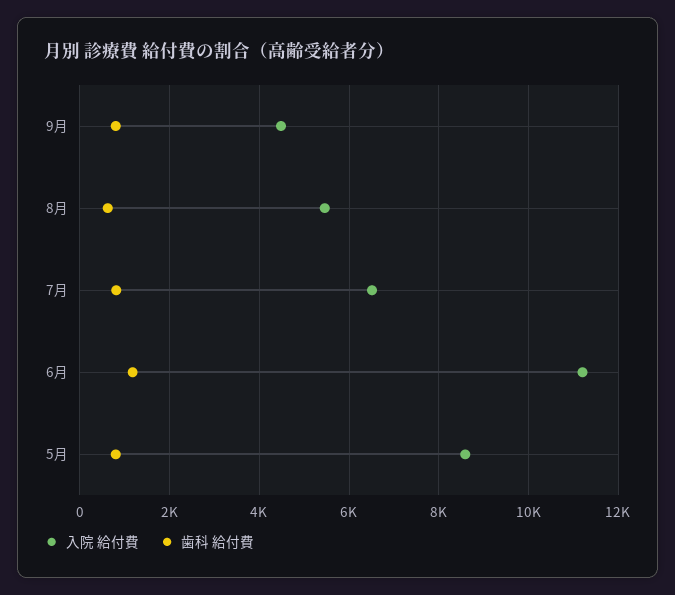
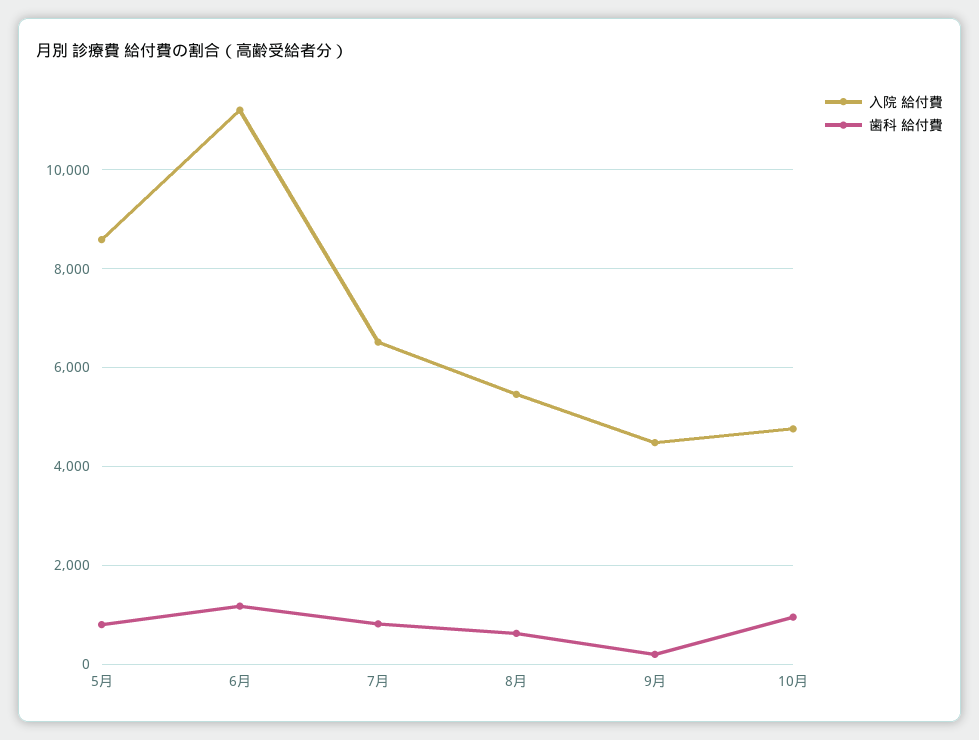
歯科 給付費, 9月: 800 -> 200
入院 給付費, 10月: none -> 4800
歯科 給付費, 10月: none -> 1000

